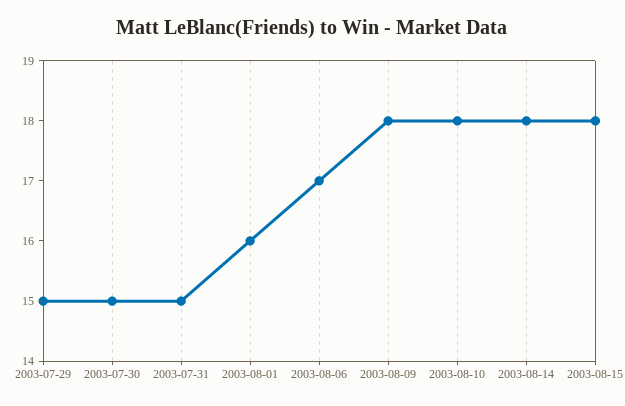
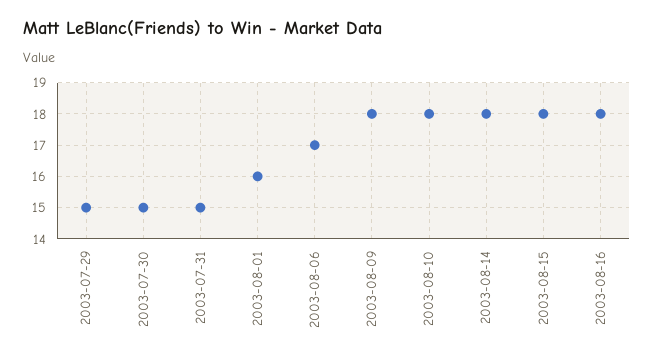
2003-08-16: none -> 18

